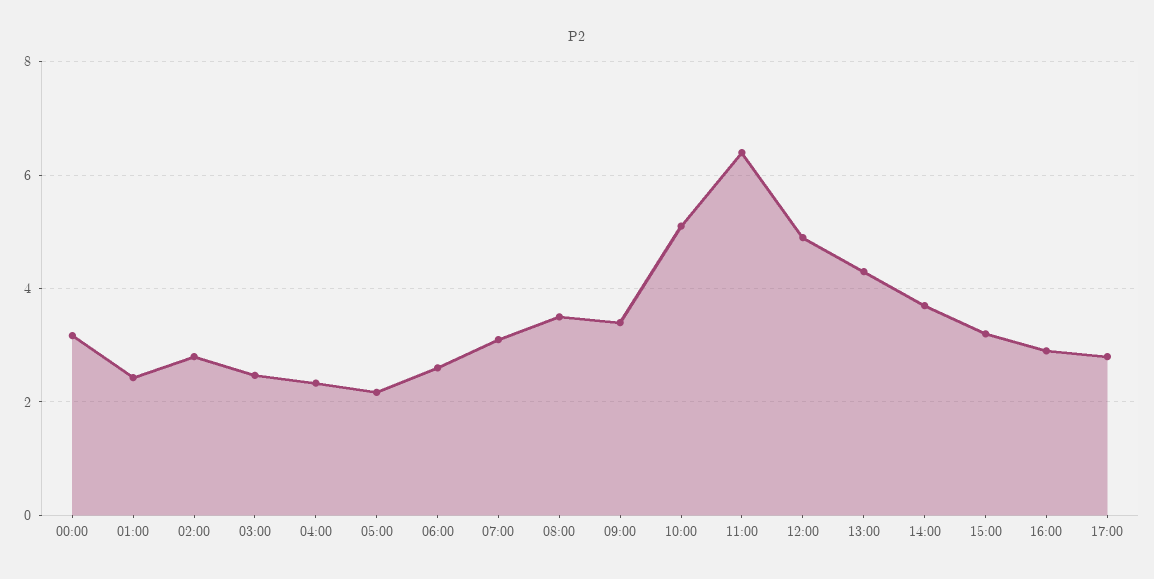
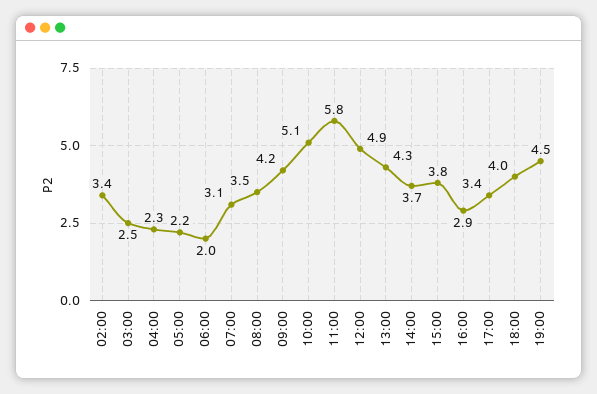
00:00: 3.2 -> none
01:00: 2.4 -> none
02:00: 2.8 -> 3.4
06:00: 2.6 -> 2
09:00: 3.4 -> 4.2
11:00: 6.4 -> 5.8
15:00: 3.2 -> 3.8
17:00: 2.8 -> 3.4
18:00: none -> 4
19:00: none -> 4.5

